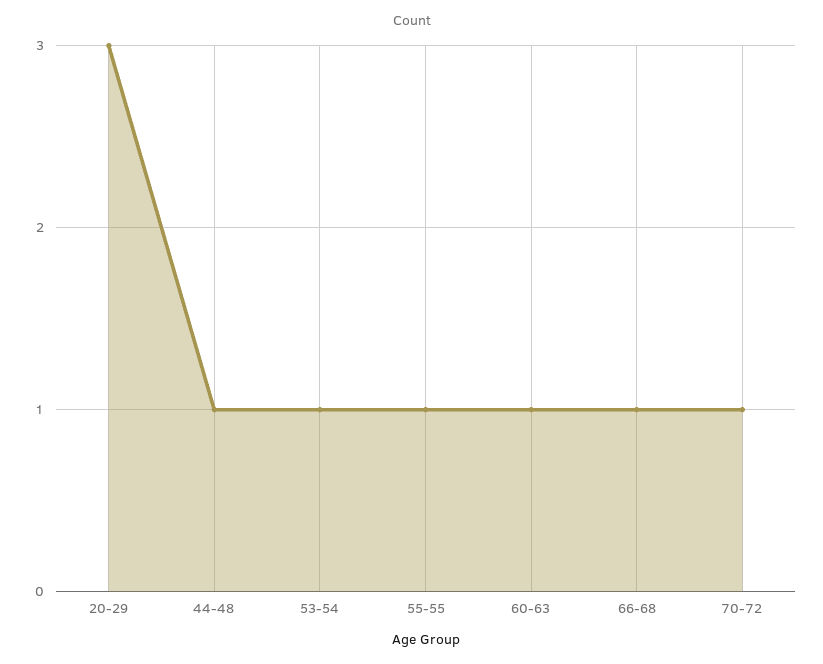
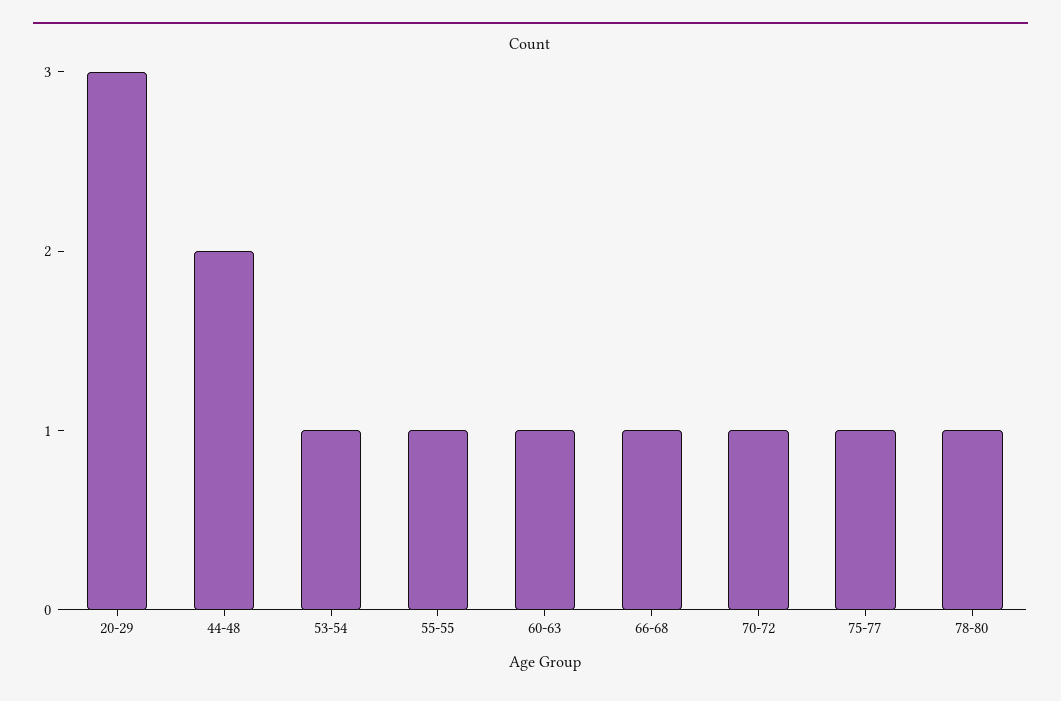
44-48: 1 -> 2
75-77: none -> 1
78-80: none -> 1

